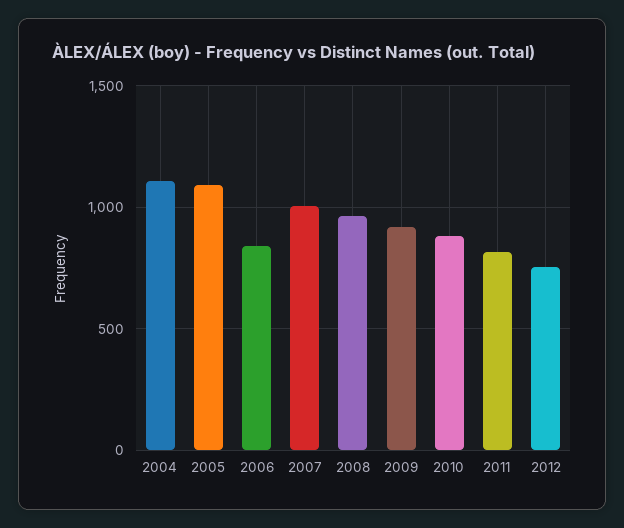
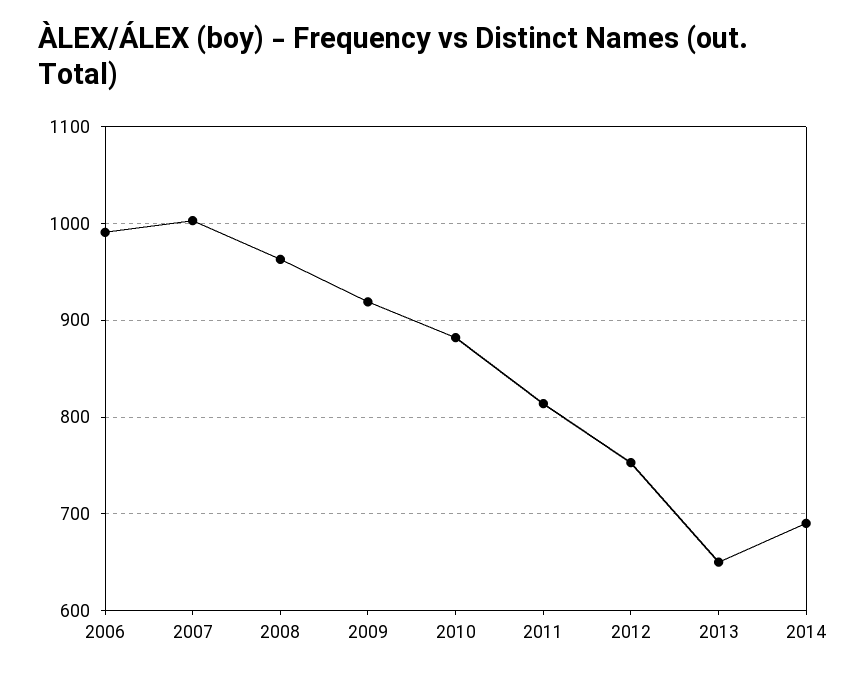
2004: 1100 -> none
2005: 1100 -> none
2006: 850 -> 990
2013: none -> 650
2014: none -> 690

